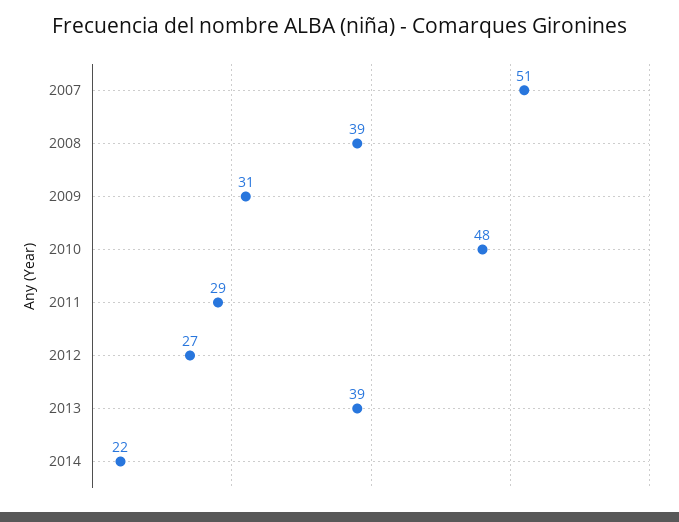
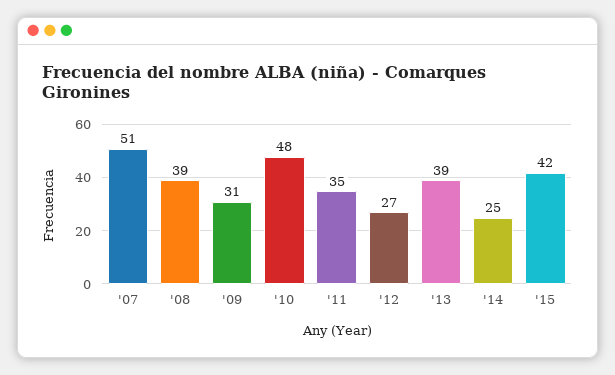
2011: 29 -> 35
2014: 22 -> 25
'15: none -> 42

